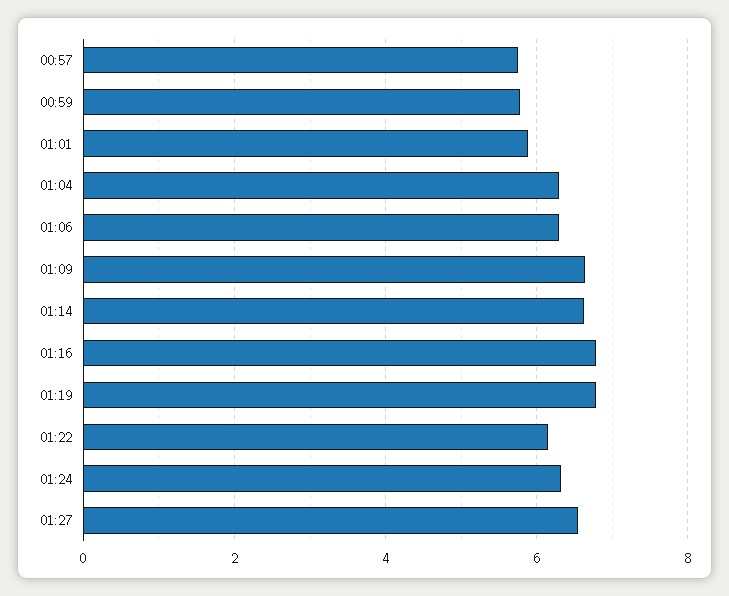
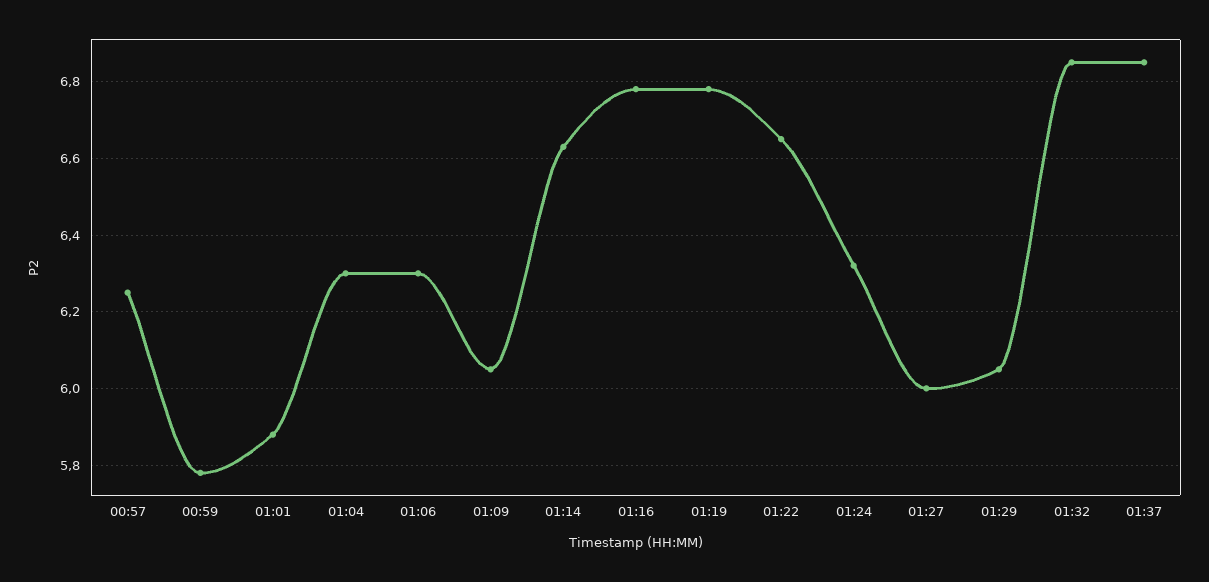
00:57: 5.8 -> 6.25
01:09: 6.6 -> 6.05
01:22: 6.2 -> 6.65
01:27: 6.6 -> 6
01:29: none -> 6.05
01:32: none -> 6.85
01:37: none -> 6.85

